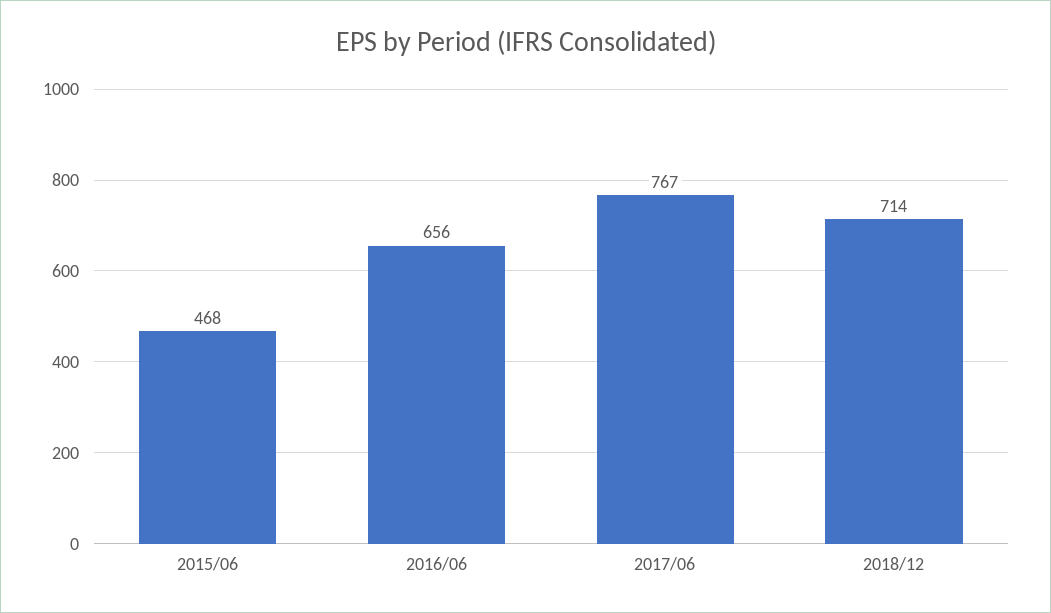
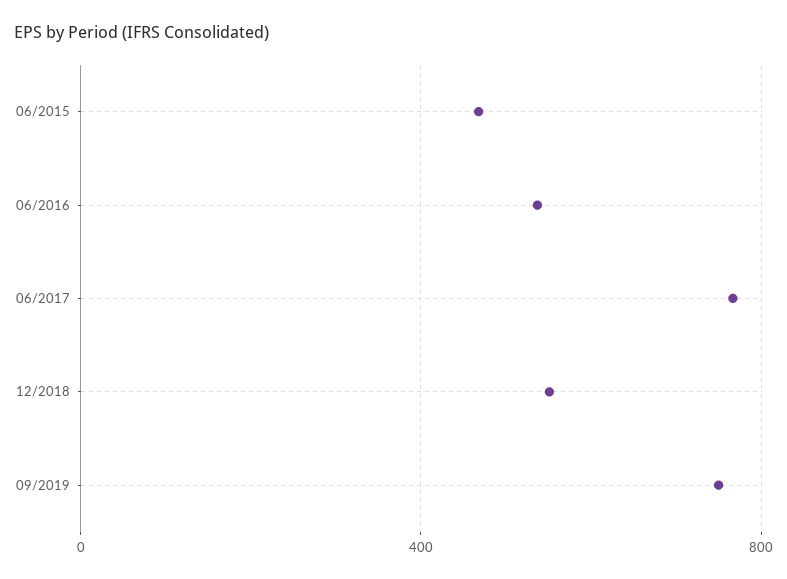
2016/06: 656 -> 550
2018/12: 714 -> 550
09/2019: none -> 750

